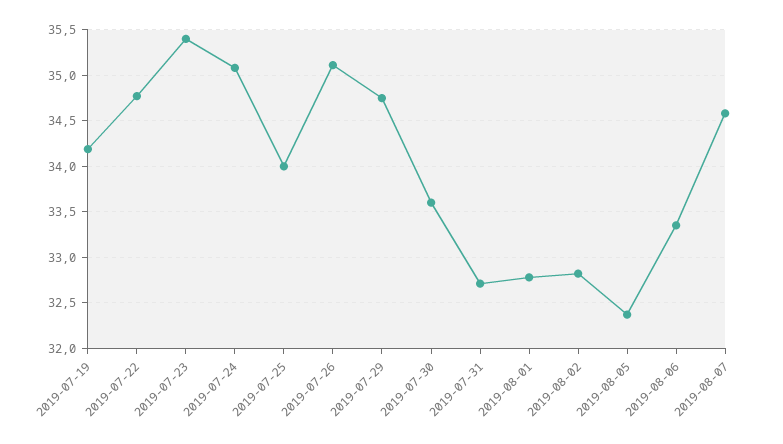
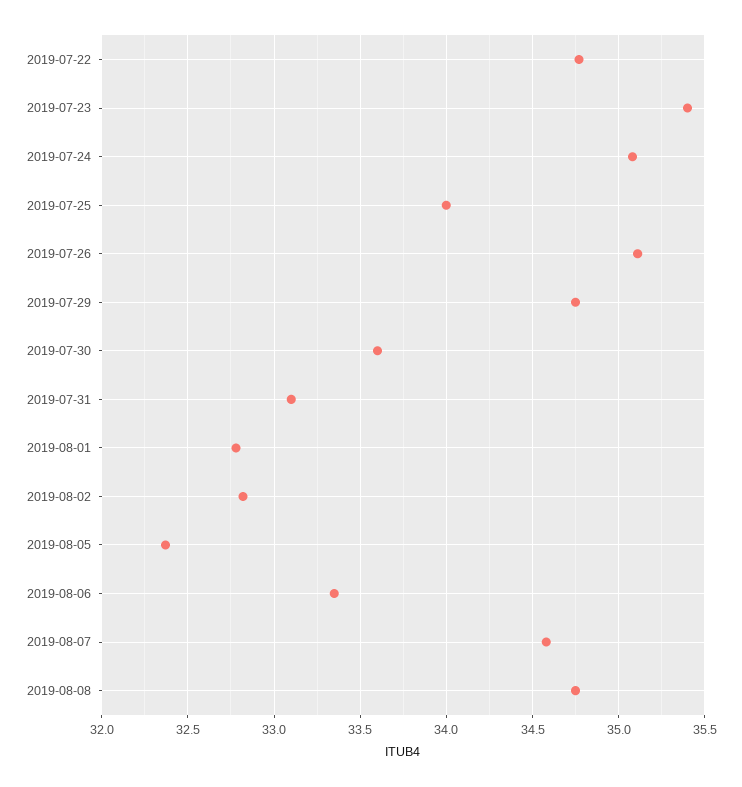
2019-07-19: 34.2 -> none
2019-07-31: 32.7 -> 33.1
2019-08-08: none -> 34.75

